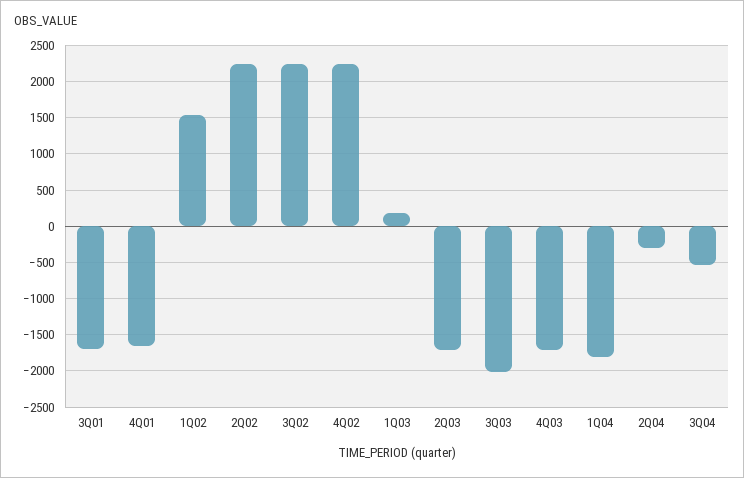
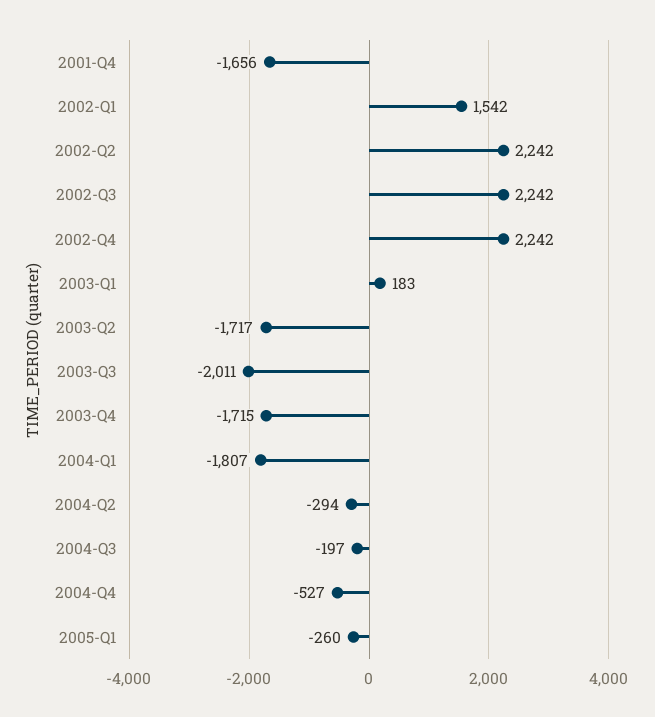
3Q01: -1700 -> none
3Q04: -500 -> -197
2004-Q4: none -> -527
2005-Q1: none -> -260

